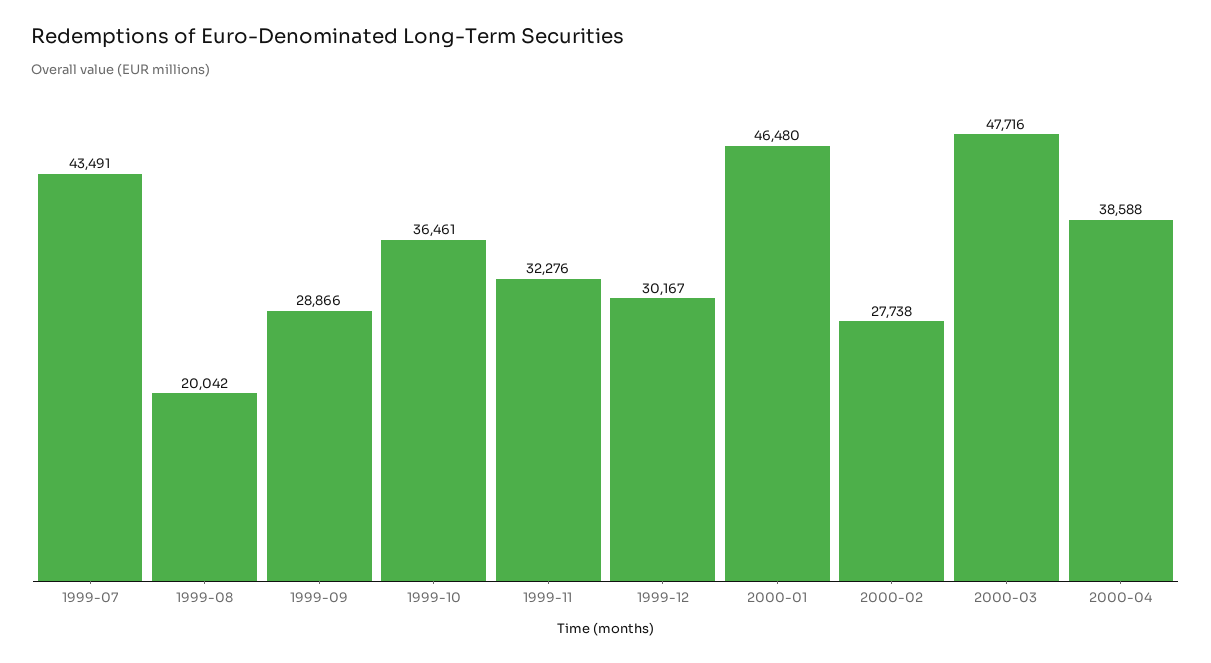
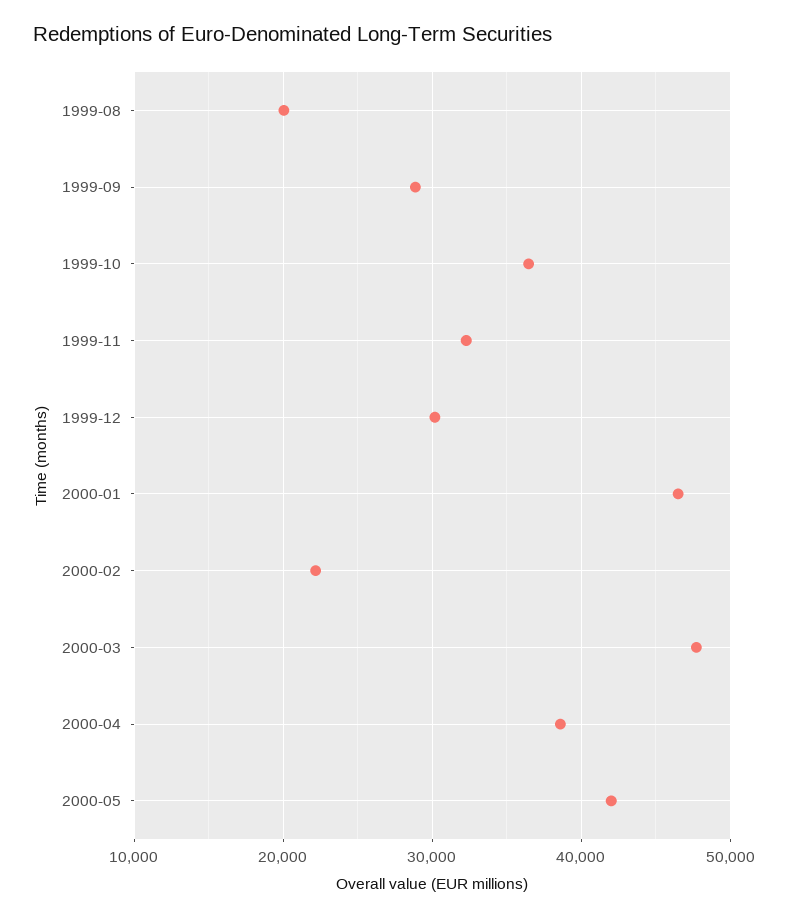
1999-07: 43491 -> none
2000-02: 27738 -> 22000
2000-05: none -> 42000

